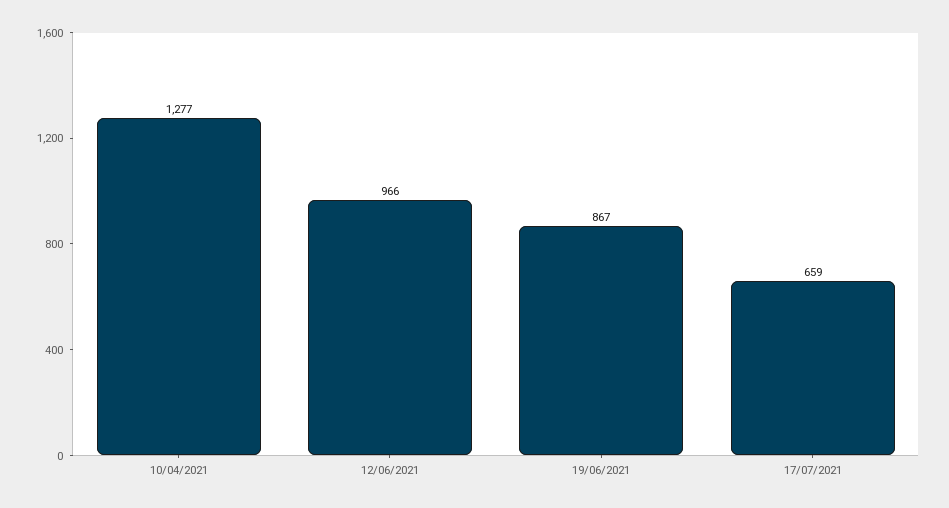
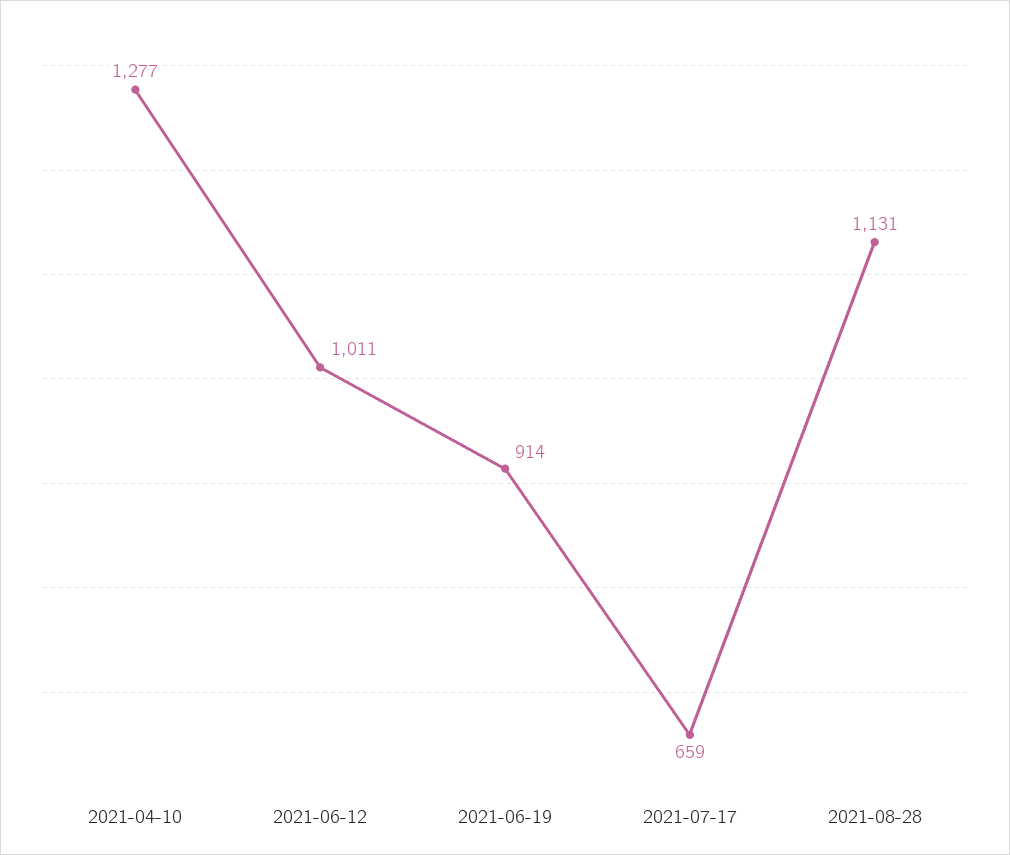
12/06/2021: 966 -> 1011
19/06/2021: 867 -> 914
2021-08-28: none -> 1131

